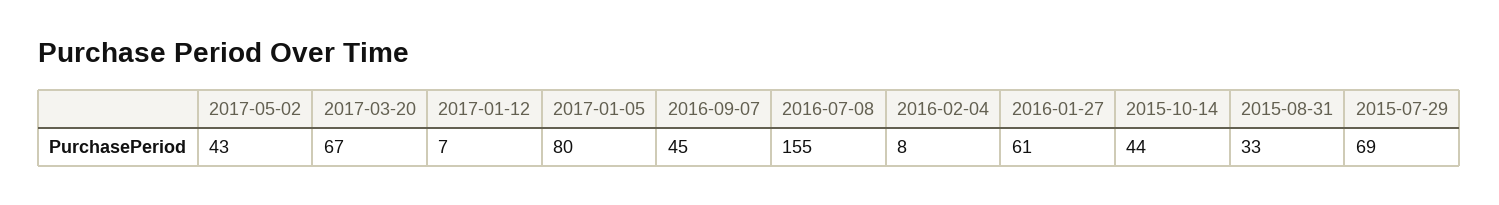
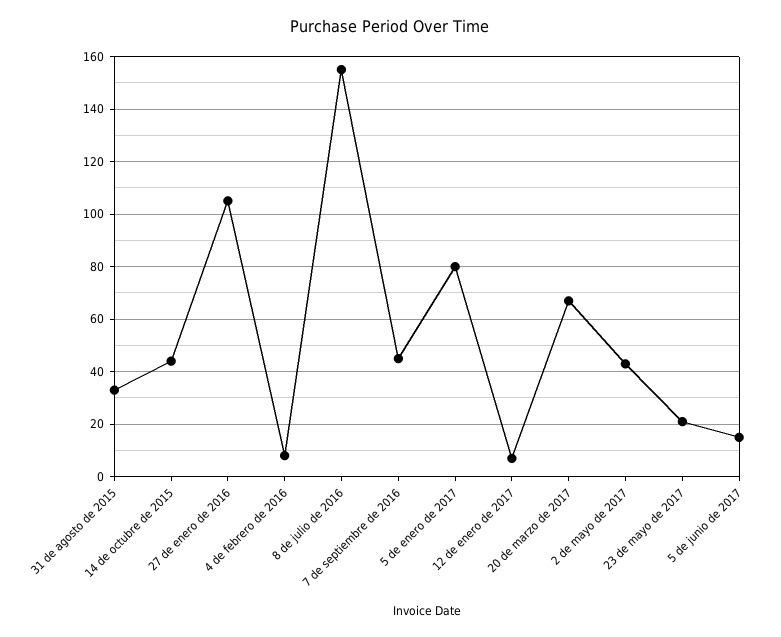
2016-01-27: 61 -> 105
2015-07-29: 69 -> none
23 de mayo de 2017: none -> 20
5 de junio de 2017: none -> 15

